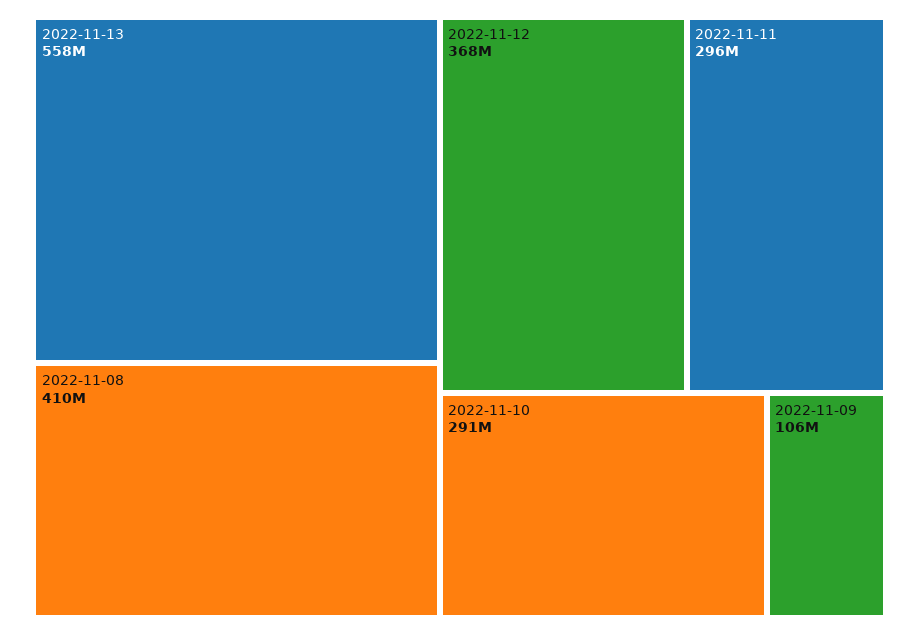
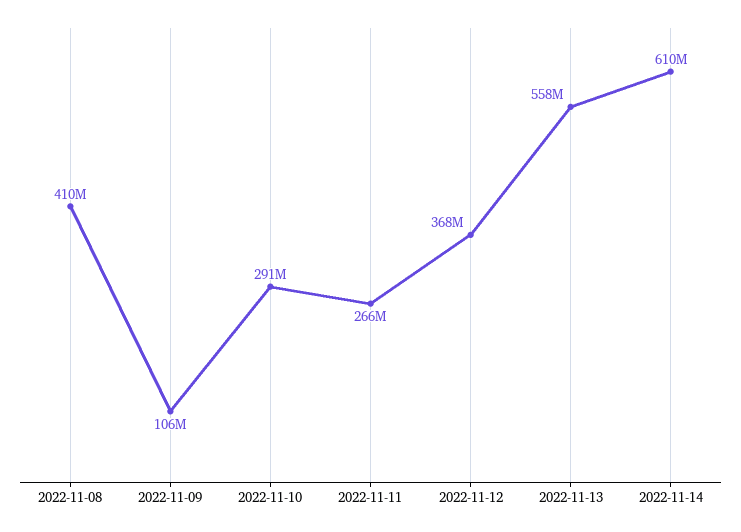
2022-11-11: 296000000 -> 266000000
2022-11-14: none -> 610000000

